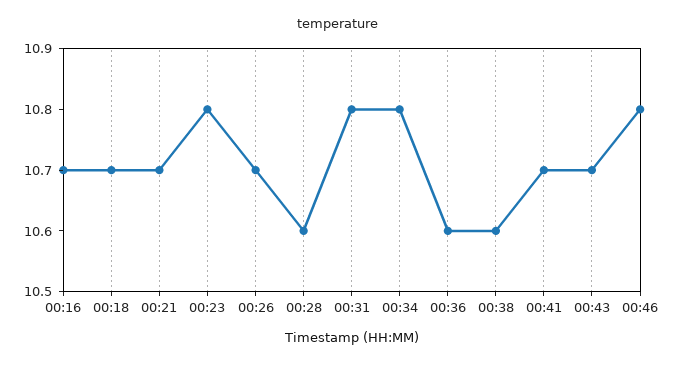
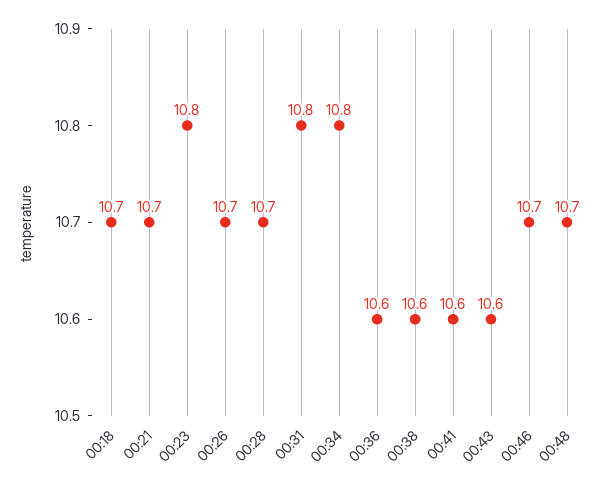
00:16: 10.7 -> none
00:28: 10.6 -> 10.7
00:41: 10.7 -> 10.6
00:43: 10.7 -> 10.6
00:46: 10.8 -> 10.7
00:48: none -> 10.7

